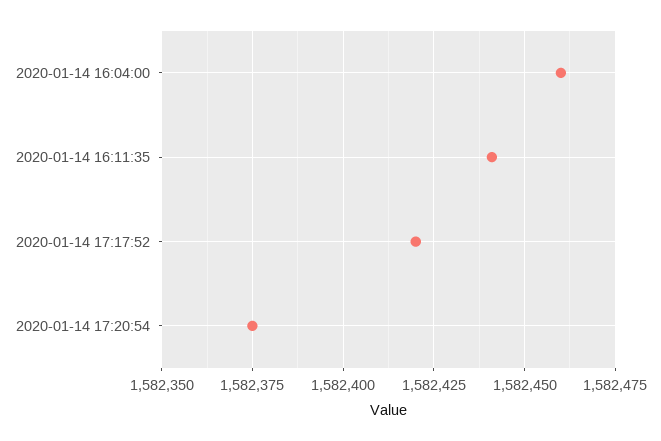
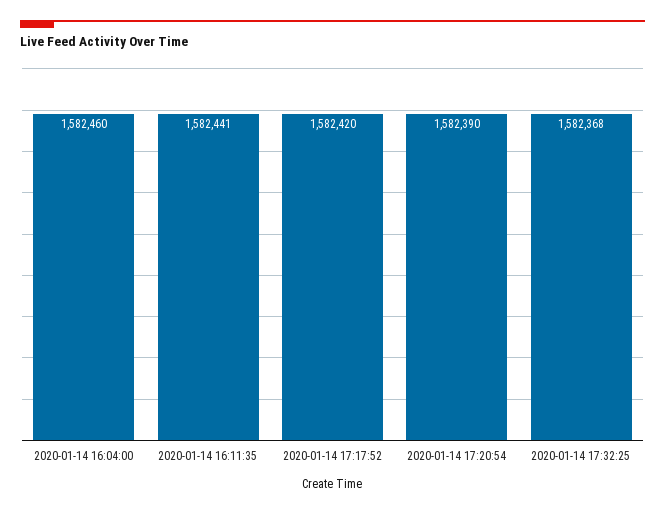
2020-01-14 17:20:54: 1582375 -> 1582390
2020-01-14 17:32:25: none -> 1582368

